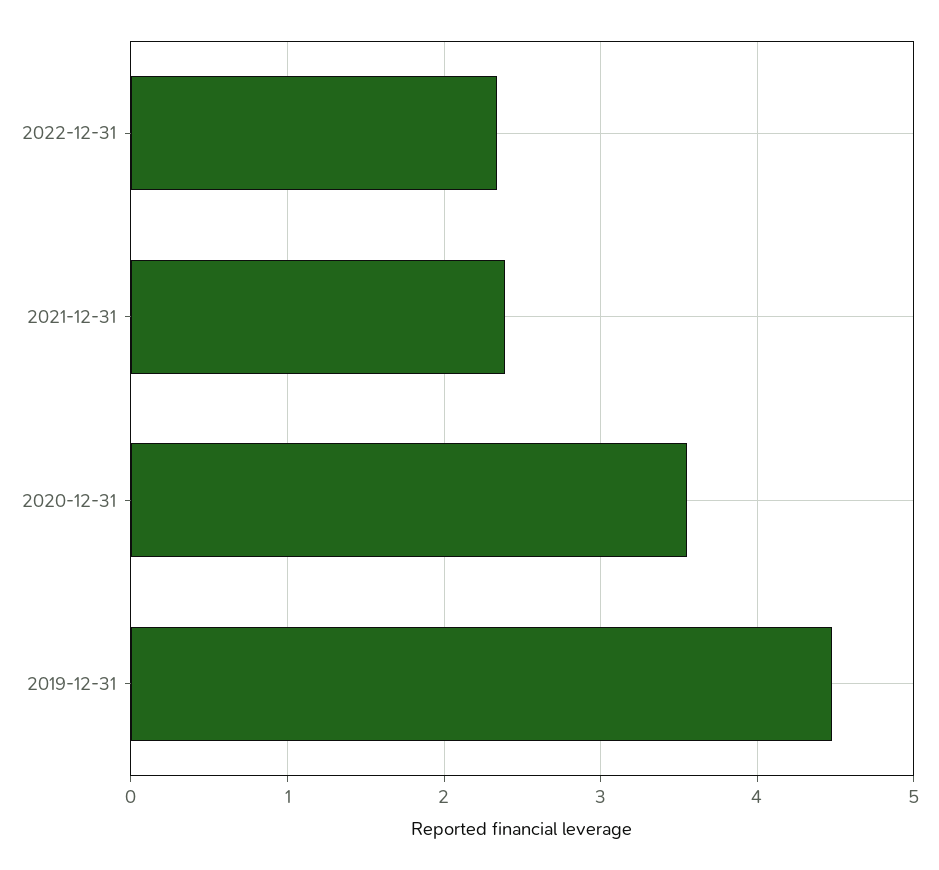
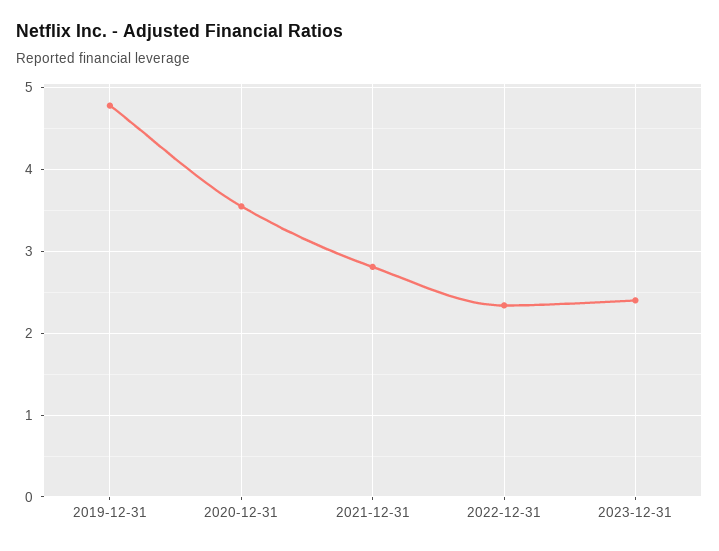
2021-12-31: 2.4 -> 2.8
2019-12-31: 4.5 -> 4.8
2023-12-31: none -> 2.4

